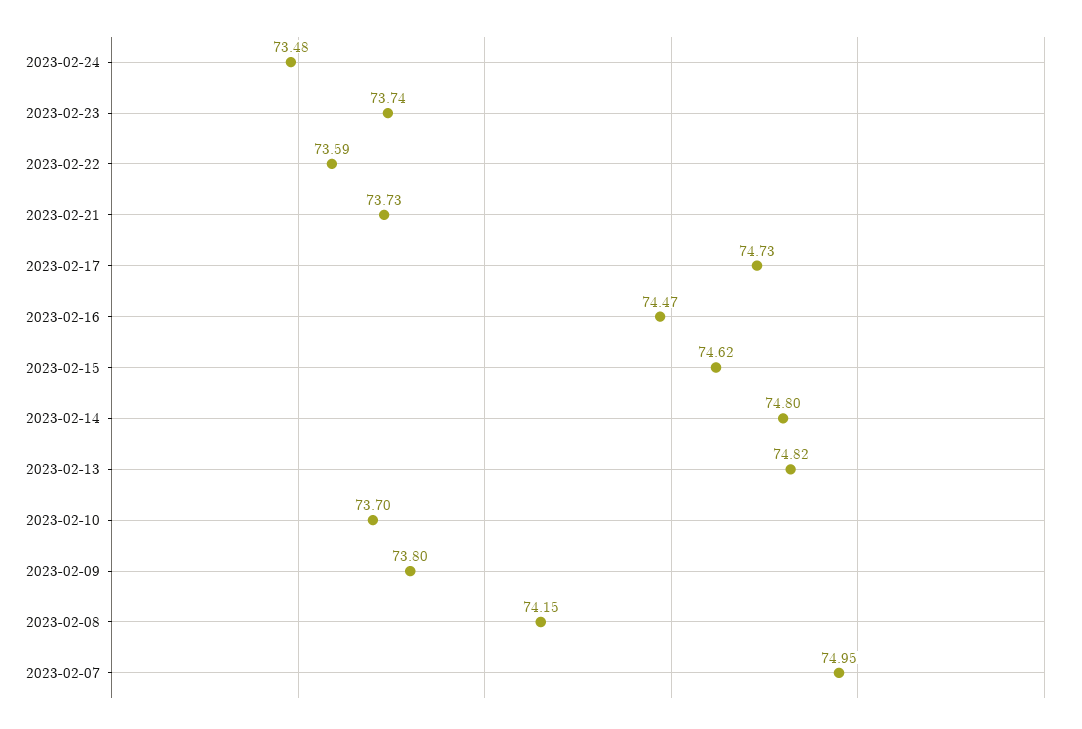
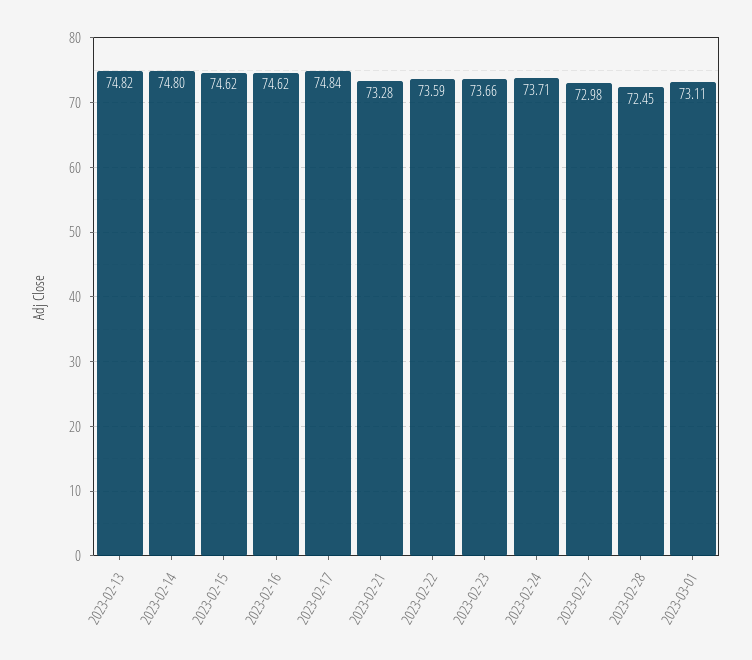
2023-02-24: 73.48 -> 73.71
2023-02-23: 73.74 -> 73.66
2023-02-21: 73.73 -> 73.28
2023-02-17: 74.73 -> 74.84
2023-02-16: 74.47 -> 74.62
2023-02-10: 73.7 -> none
2023-02-09: 73.8 -> none
2023-02-08: 74.15 -> none
2023-02-07: 74.95 -> none
2023-02-27: none -> 72.98
2023-02-28: none -> 72.45
2023-03-01: none -> 73.11

